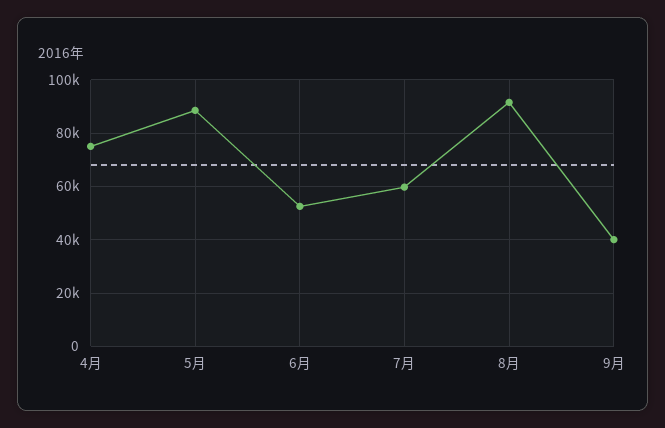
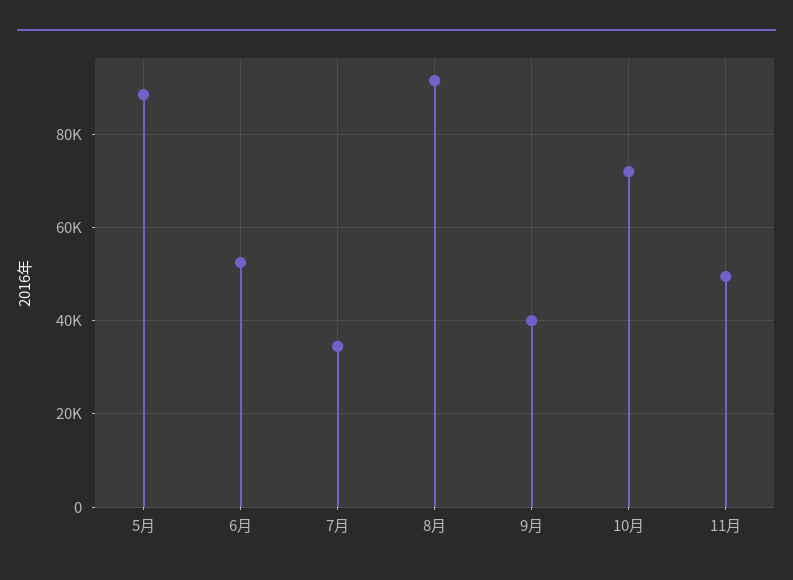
4月: 75000 -> none
7月: 60000 -> 34000
10月: none -> 72000
11月: none -> 50000

